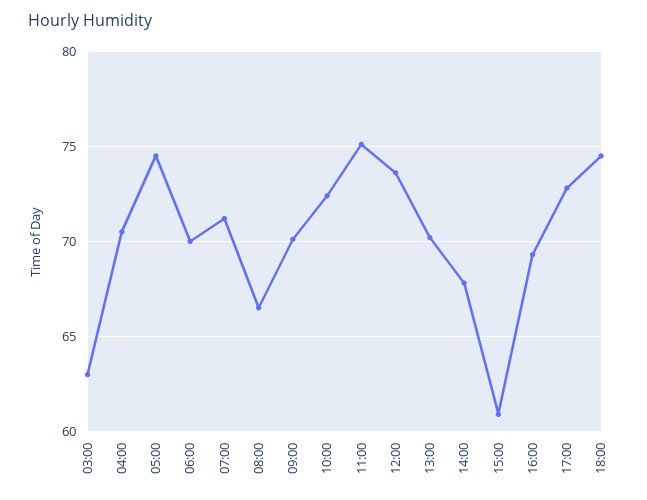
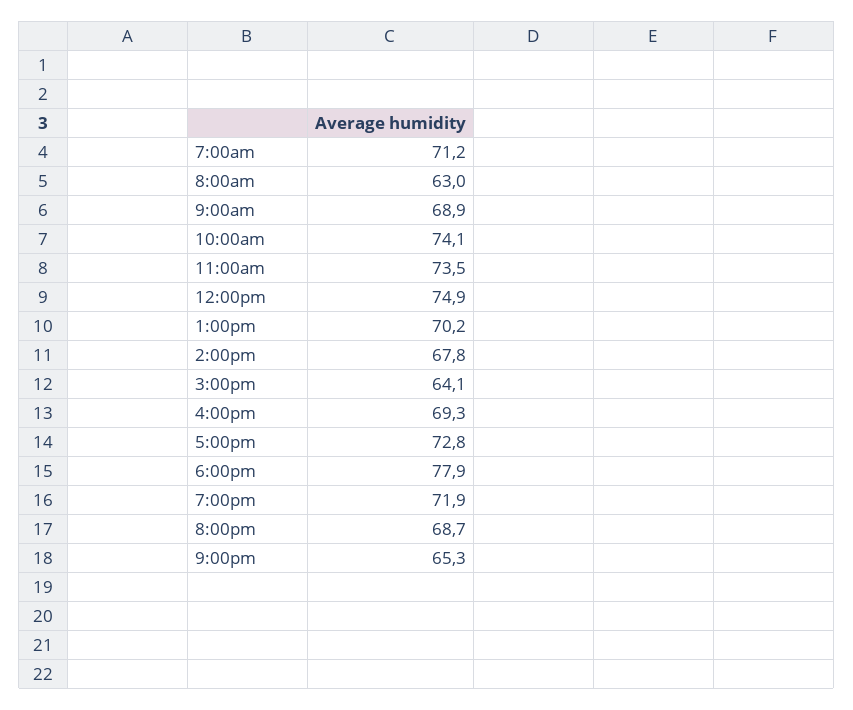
03:00: 63 -> none
04:00: 70.5 -> none
05:00: 74.5 -> none
06:00: 70 -> none
08:00: 66.5 -> 63
09:00: 70 -> 68.9
10:00: 72.5 -> 74.1
11:00: 75 -> 73.5
12:00: 73.5 -> 74.9
15:00: 61 -> 64.1
18:00: 74.5 -> 77.9
7:00pm: none -> 71.9
8:00pm: none -> 68.7
9:00pm: none -> 65.3

